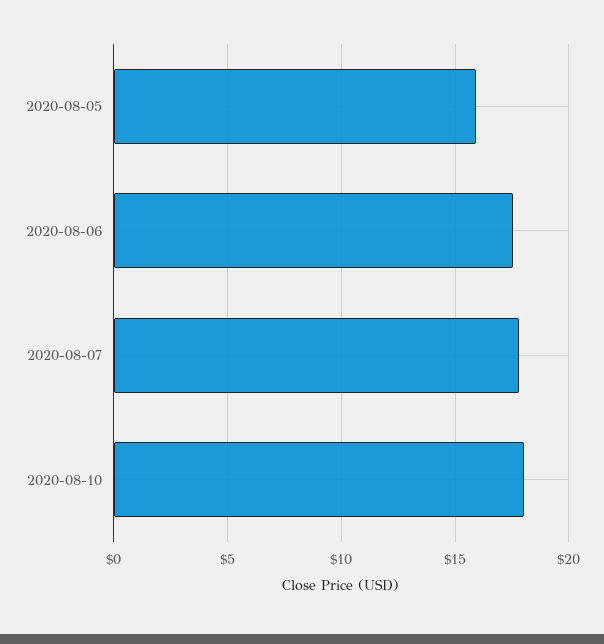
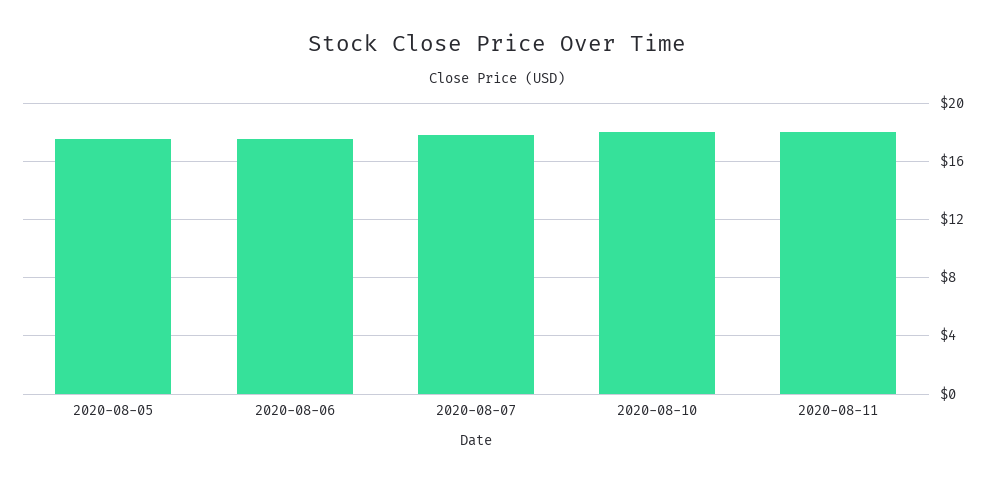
2020-08-05: 16 -> 17.5
2020-08-11: none -> 18

